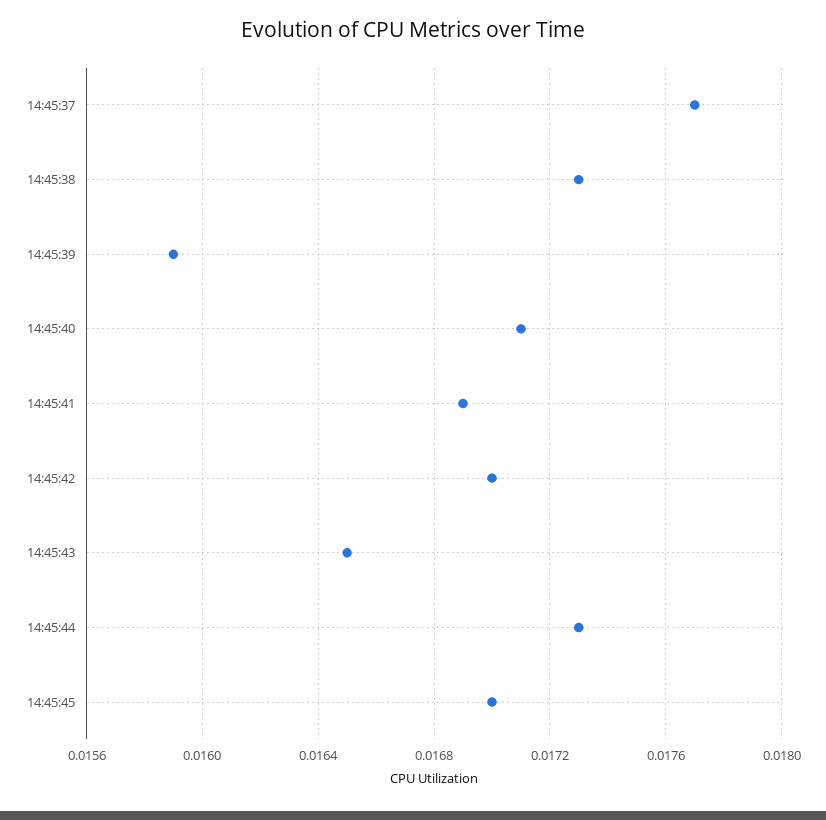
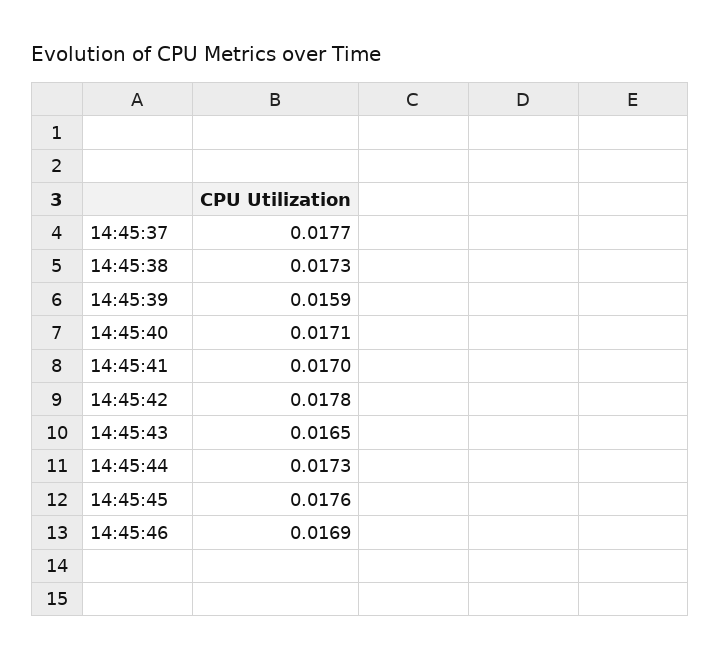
14:45:41: 0.0169 -> 0.017
14:45:42: 0.017 -> 0.0178
14:45:45: 0.017 -> 0.0176
14:45:46: none -> 0.0169

